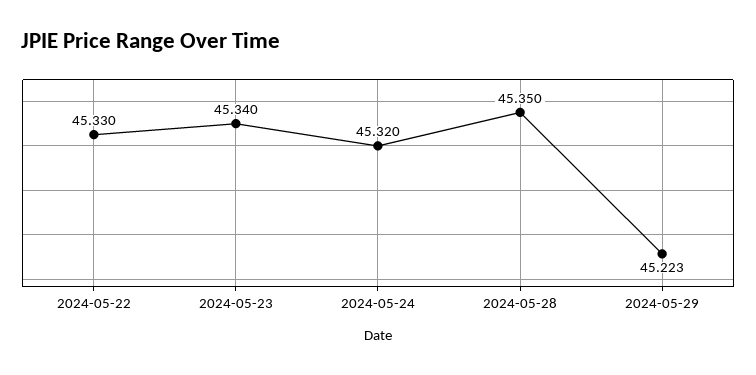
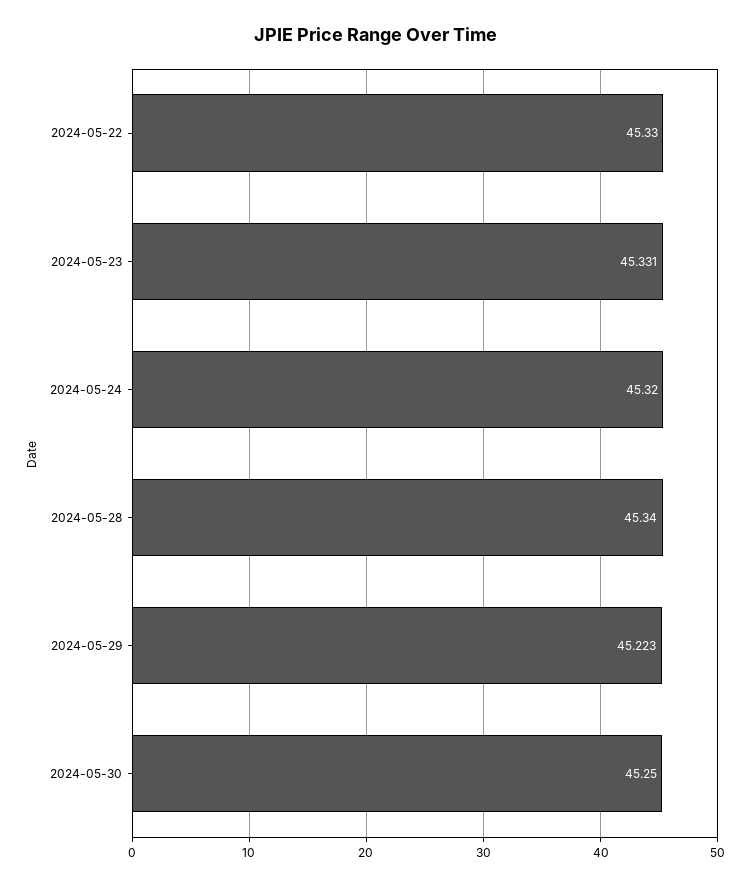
2024-05-23: 45.34 -> 45.331
2024-05-28: 45.35 -> 45.34
2024-05-30: none -> 45.25

